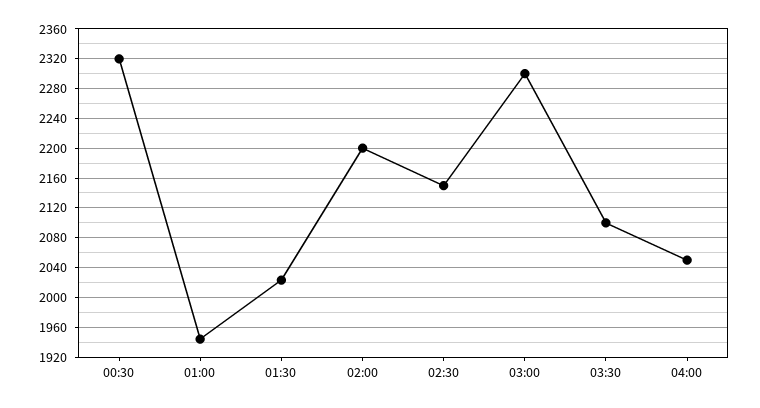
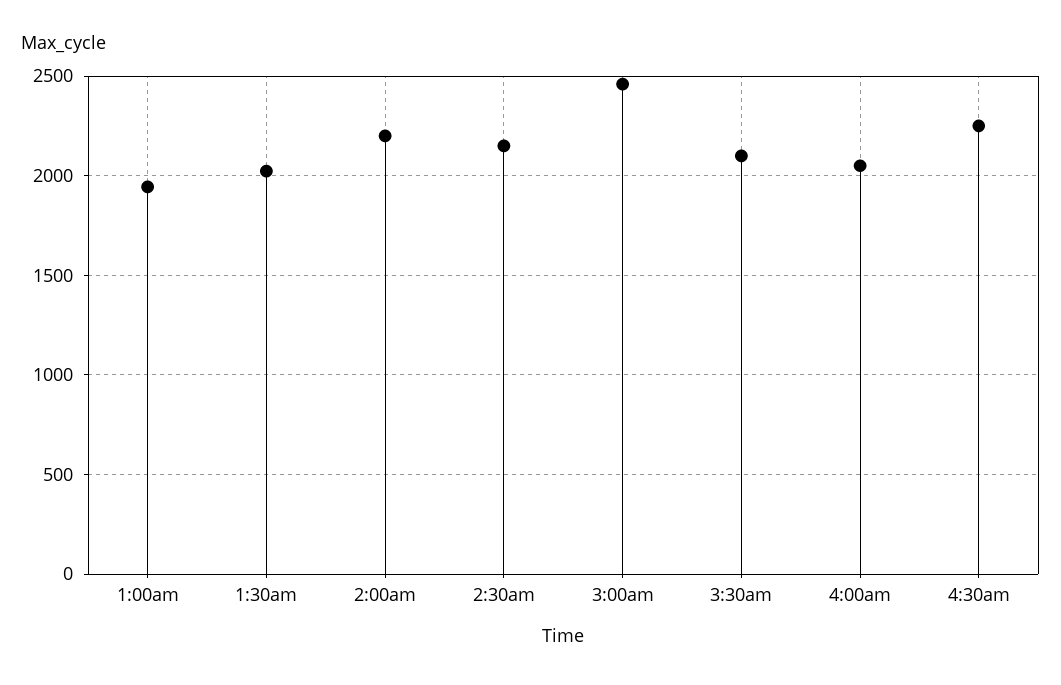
00:30: 2320 -> none
03:00: 2300 -> 2450
4:30am: none -> 2250

